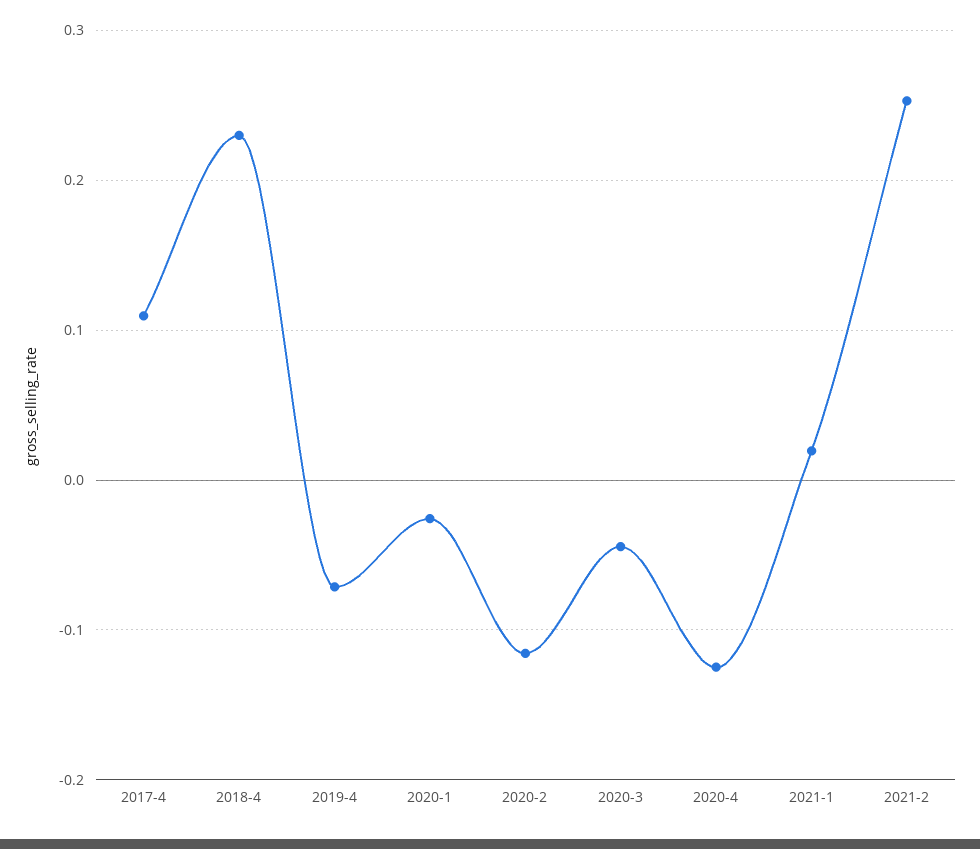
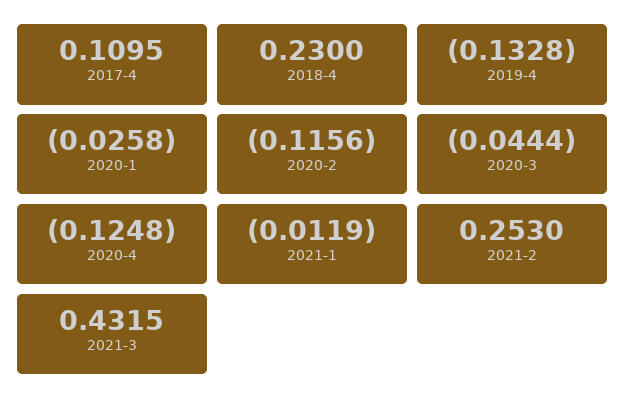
2019-4: -0.07 -> -0.1328
2021-1: 0.02 -> -0.0119
2021-3: none -> 0.4315

